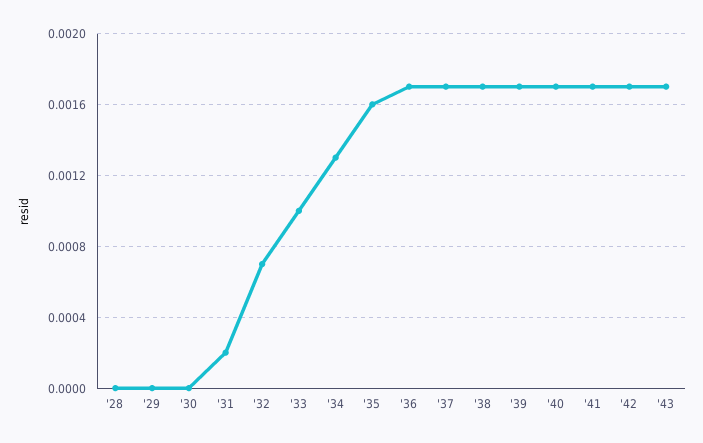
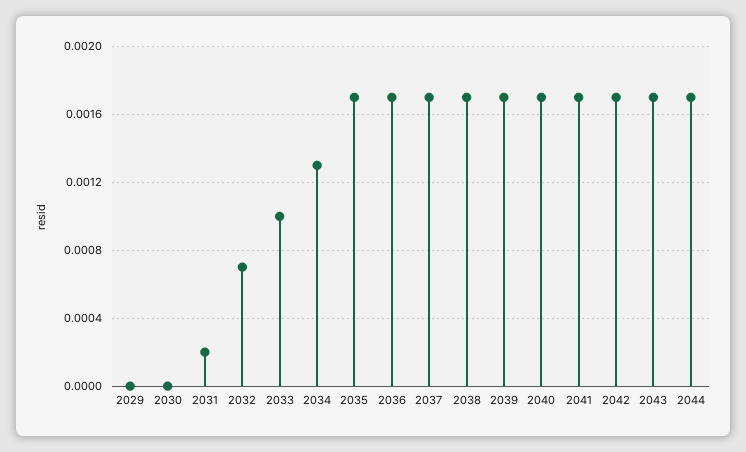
'28: 0 -> none
'35: 0.0016 -> 0.0017
2044: none -> 0.0017

